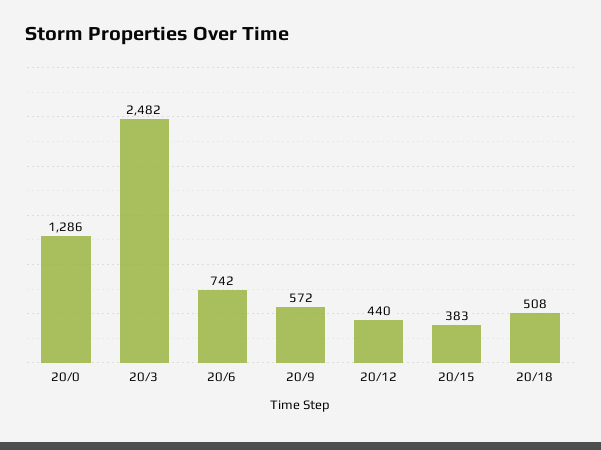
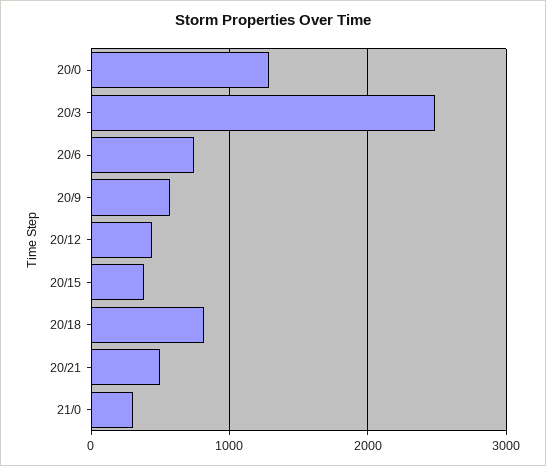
20/18: 508 -> 800
20/21: none -> 500
21/0: none -> 300

